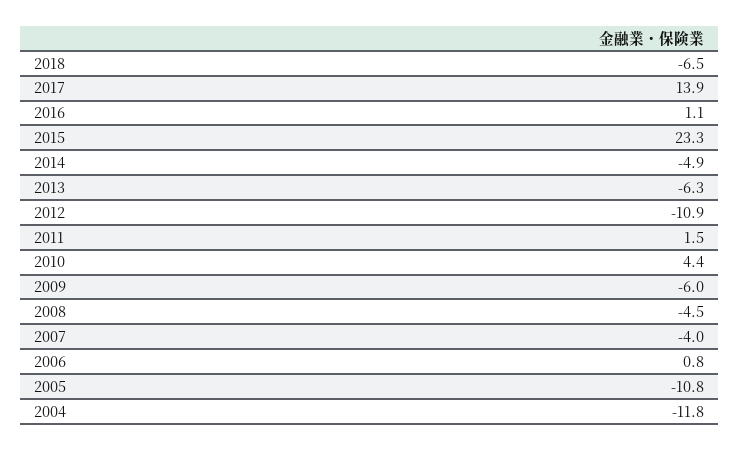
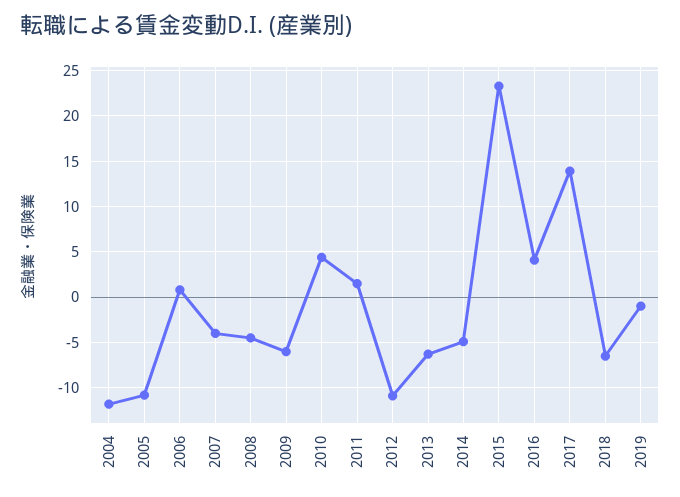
2016: 1.1 -> 4
2019: none -> -1

